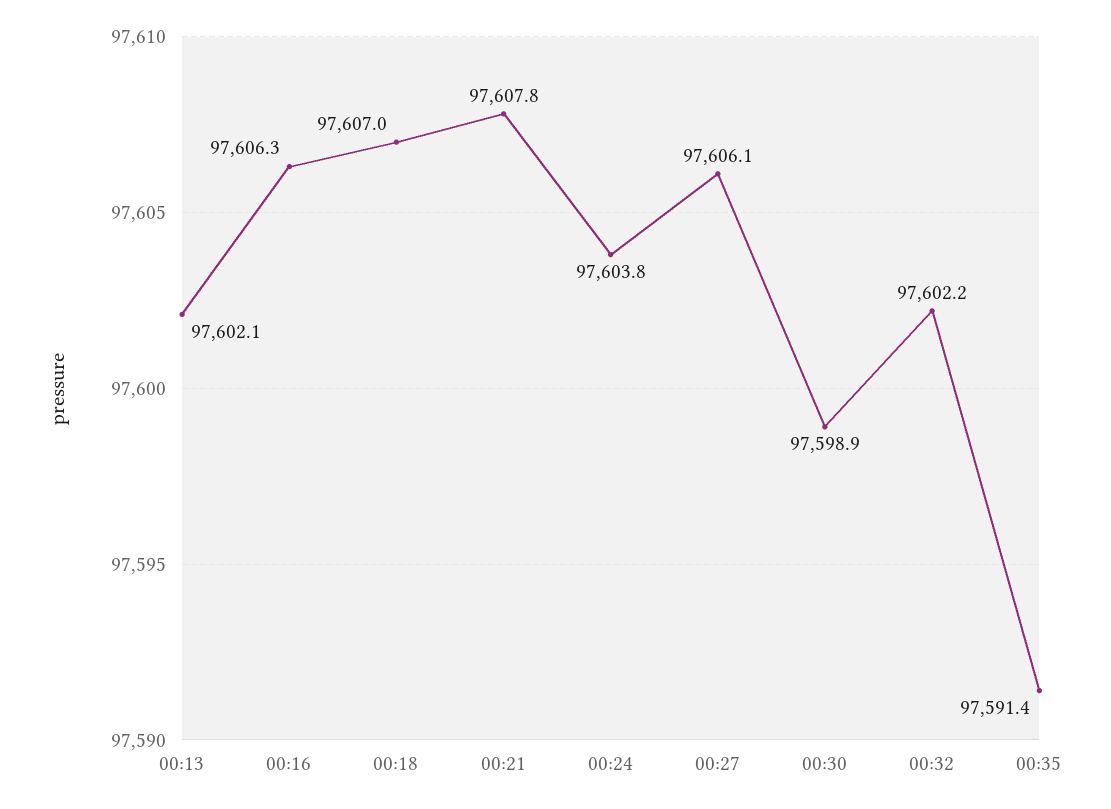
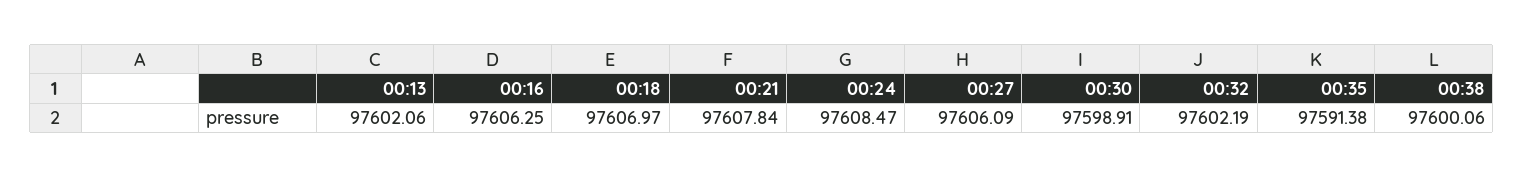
00:24: 97603.8 -> 97608.47
00:38: none -> 97600.06

